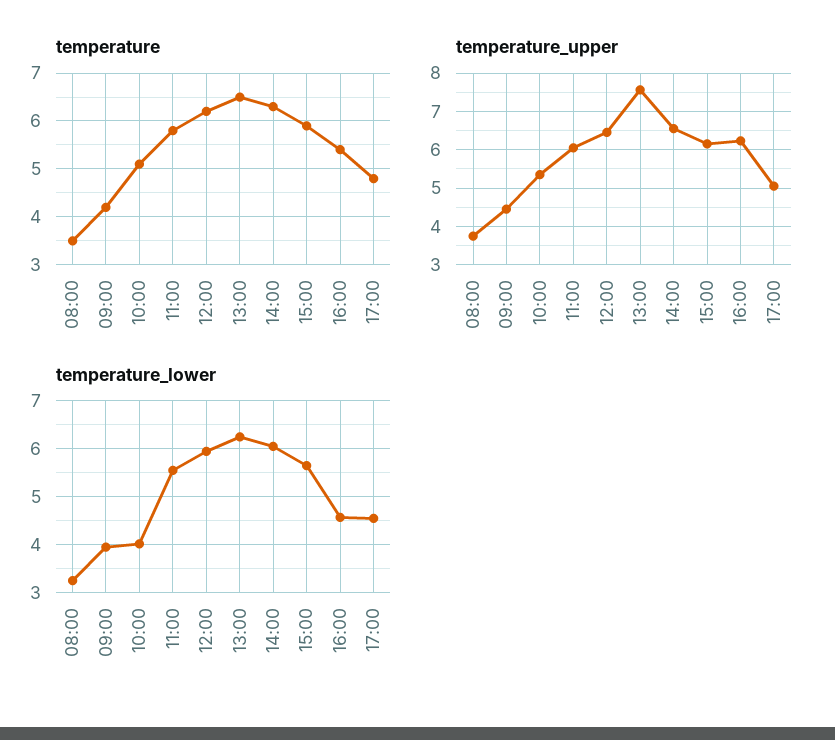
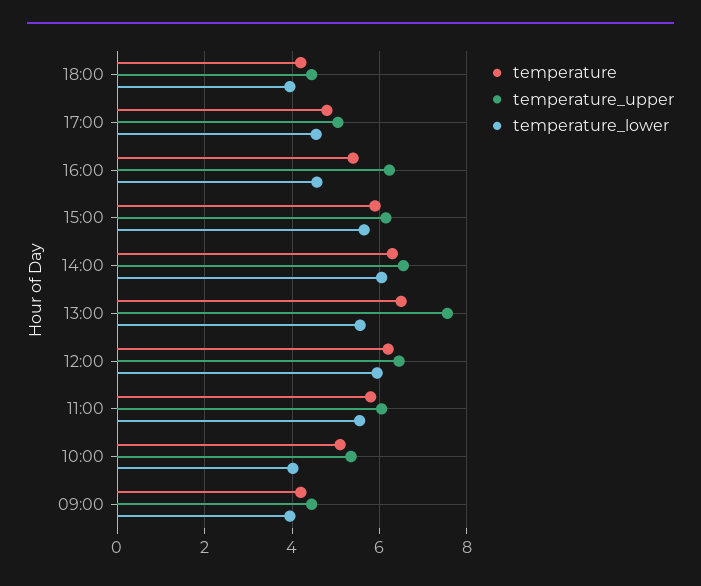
temperature, 08:00: 3.5 -> none
temperature_upper, 08:00: 3.8 -> none
temperature_lower, 08:00: 3.2 -> none
temperature_lower, 13:00: 6.2 -> 5.6
temperature, 18:00: none -> 4.2
temperature_upper, 18:00: none -> 4.4
temperature_lower, 18:00: none -> 4

